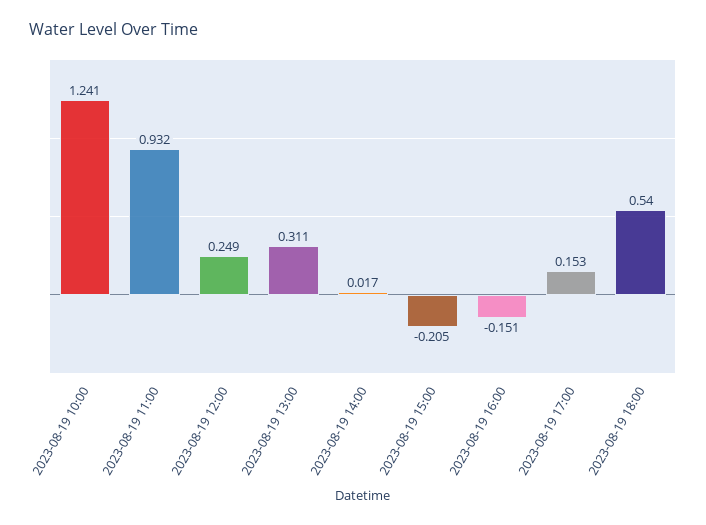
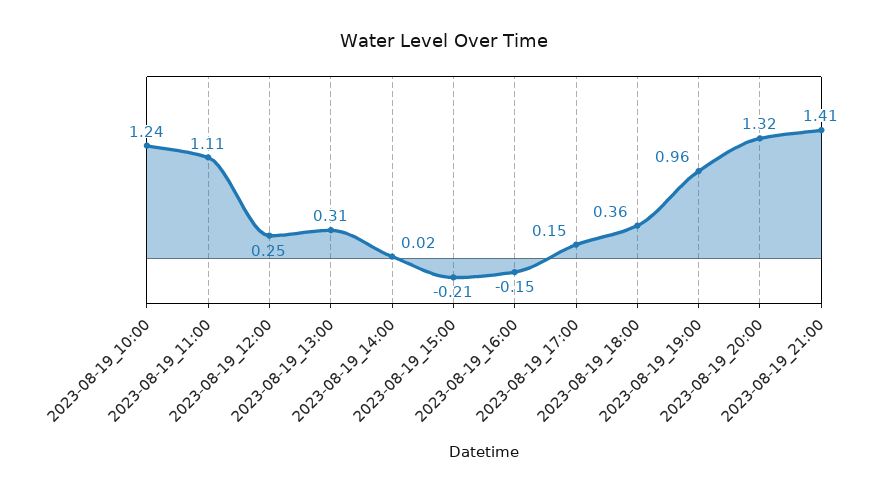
2023-08-19 11:00: 0.932 -> 1.11
2023-08-19 18:00: 0.54 -> 0.36
2023-08-19_19:00: none -> 0.96
2023-08-19_20:00: none -> 1.32
2023-08-19_21:00: none -> 1.41

